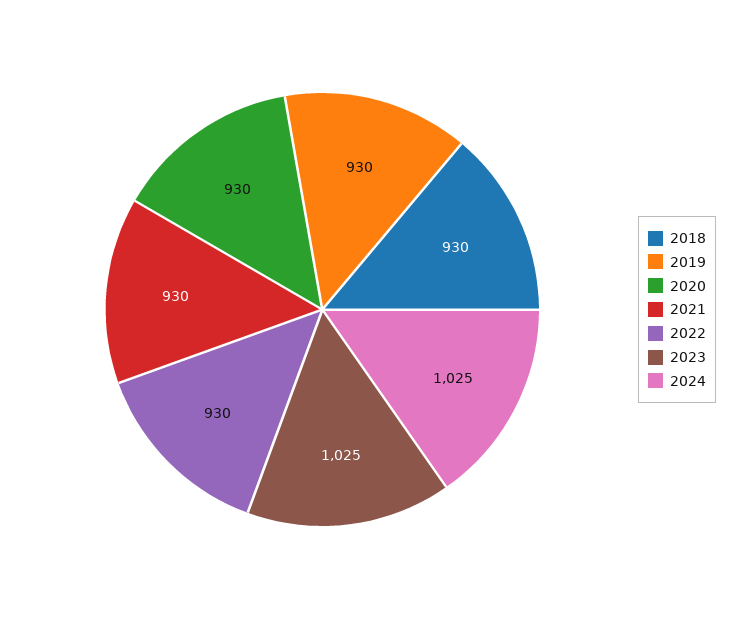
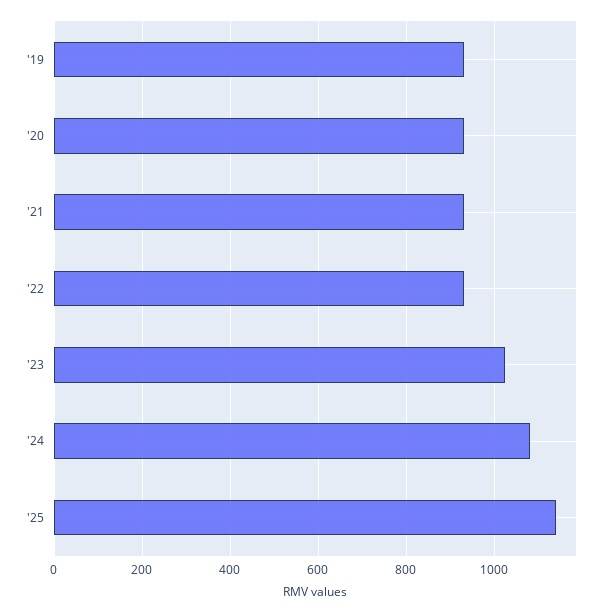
2018: 930 -> none
2024: 1025 -> 1080
'25: none -> 1140

